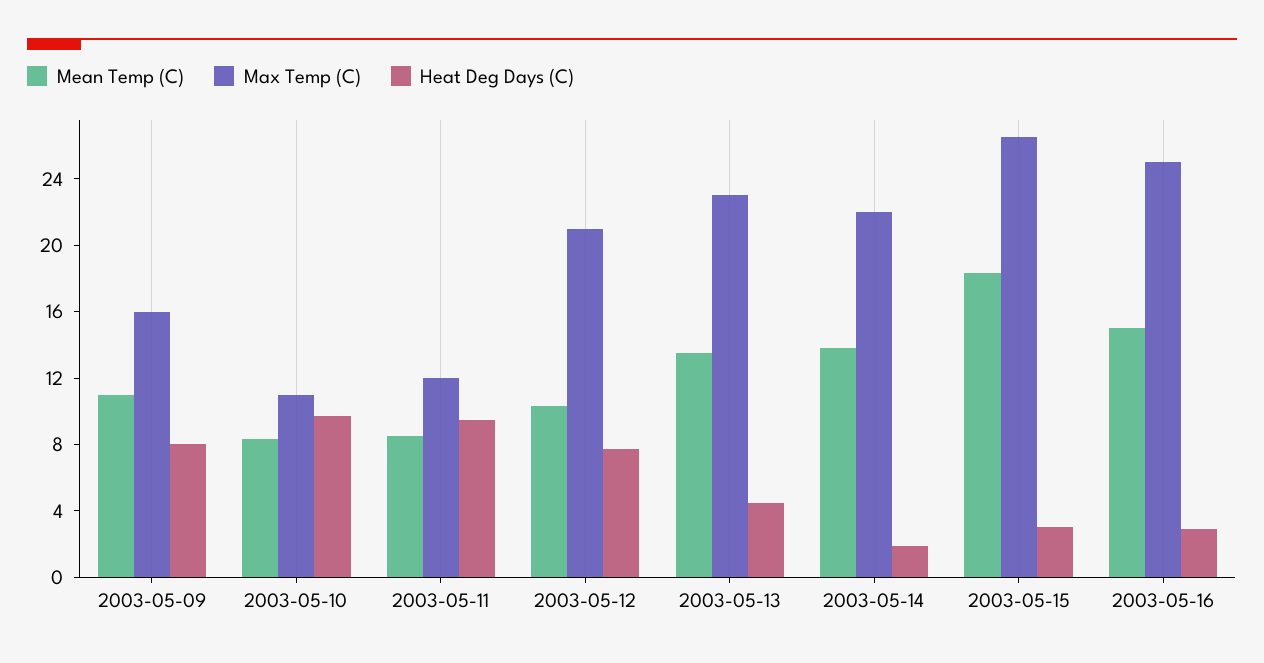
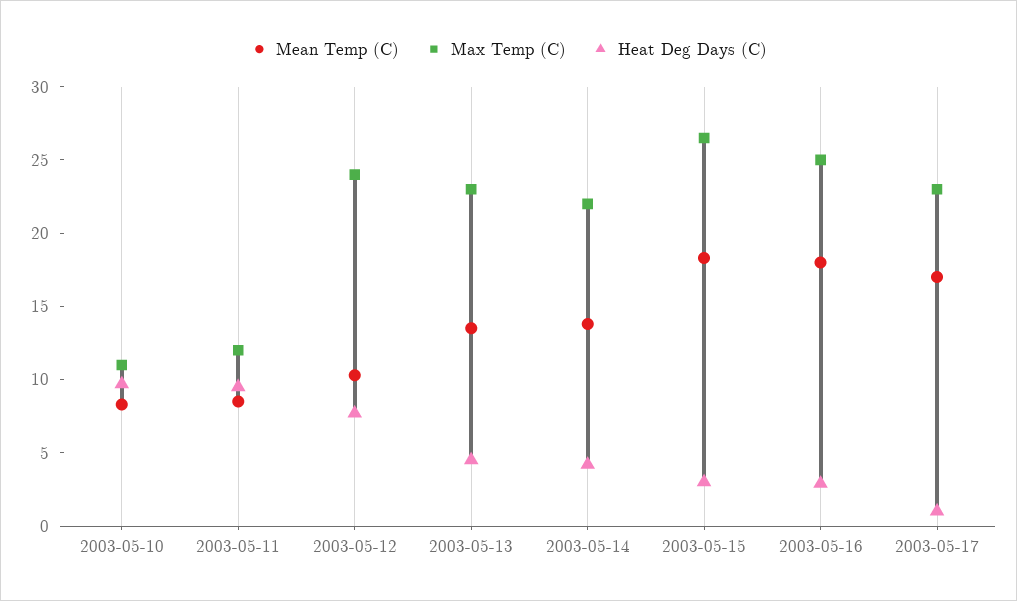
Mean Temp (C), 2003-05-09: 11 -> none
Max Temp (C), 2003-05-09: 16 -> none
Heat Deg Days (C), 2003-05-09: 8 -> none
Max Temp (C), 2003-05-12: 21 -> 24
Heat Deg Days (C), 2003-05-14: 2 -> 4
Mean Temp (C), 2003-05-16: 15 -> 18
Mean Temp (C), 2003-05-17: none -> 17
Max Temp (C), 2003-05-17: none -> 23
Heat Deg Days (C), 2003-05-17: none -> 1

